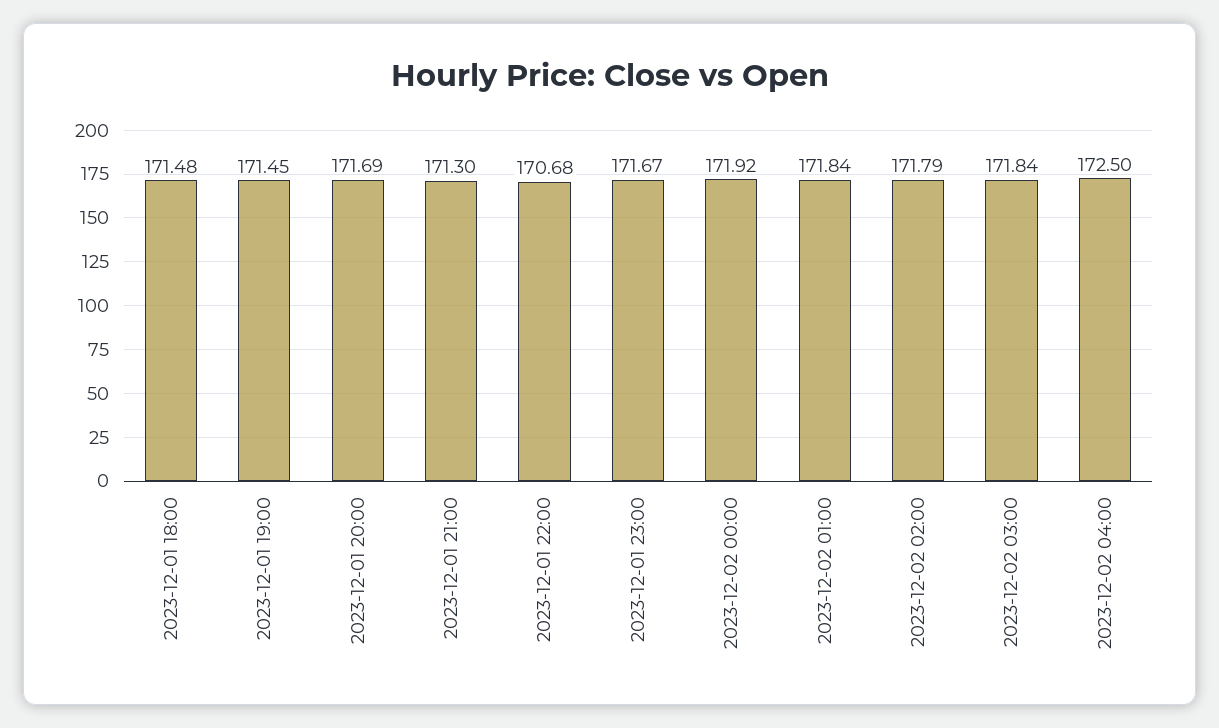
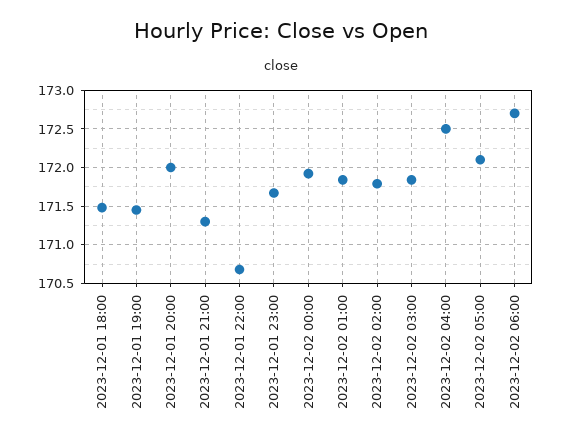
2023-12-01 20:00: 171.69 -> 172
2023-12-02 05:00: none -> 172.1
2023-12-02 06:00: none -> 172.7

